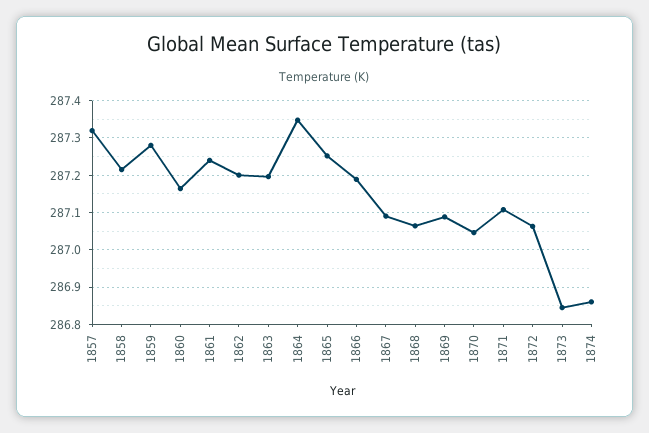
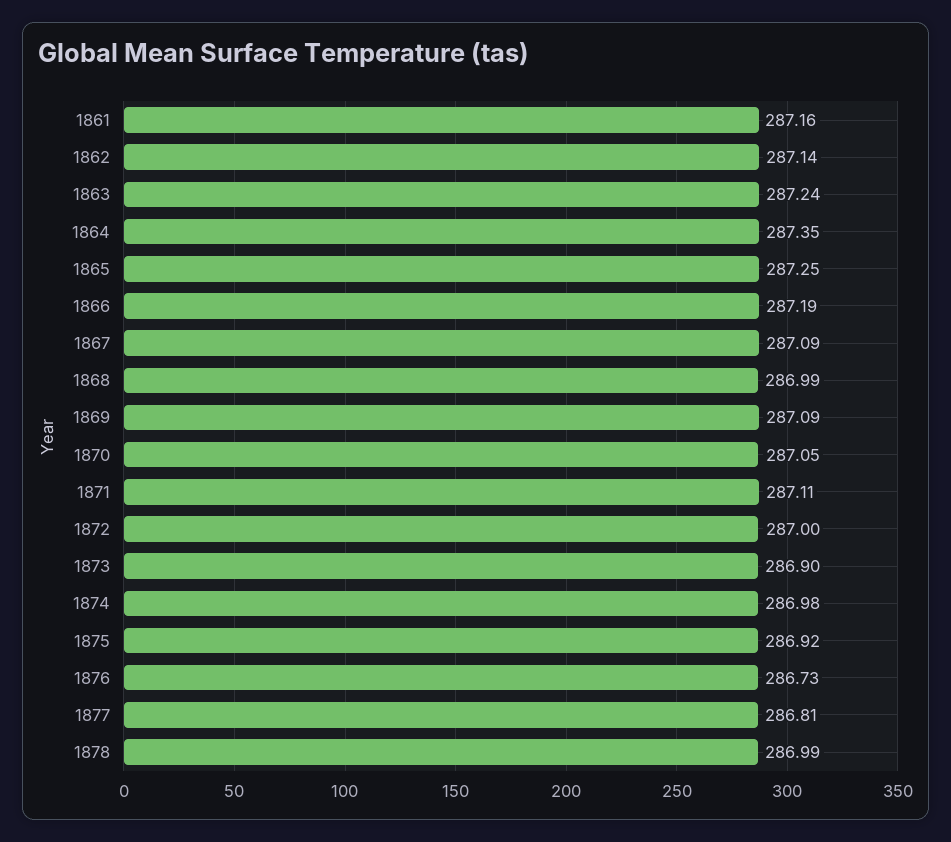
1857: 287.32 -> none
1858: 287.22 -> none
1859: 287.28 -> none
1860: 287.16 -> none
1861: 287.24 -> 287.16
1862: 287.2 -> 287.14
1863: 287.2 -> 287.24
1868: 287.06 -> 286.99
1872: 287.06 -> 287
1873: 286.84 -> 286.9
1874: 286.86 -> 286.98
1875: none -> 286.92
1876: none -> 286.73
1877: none -> 286.81
1878: none -> 286.99

